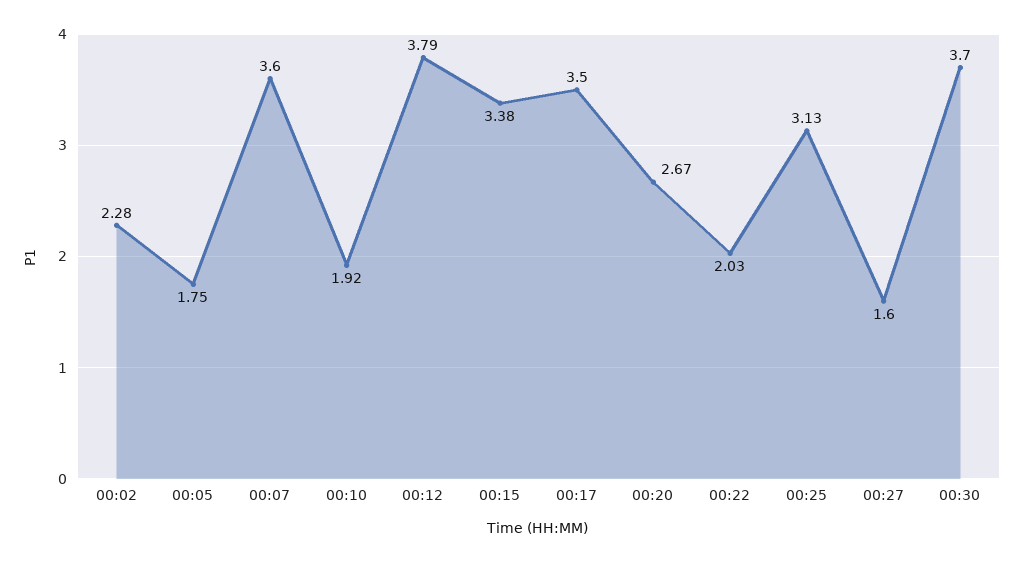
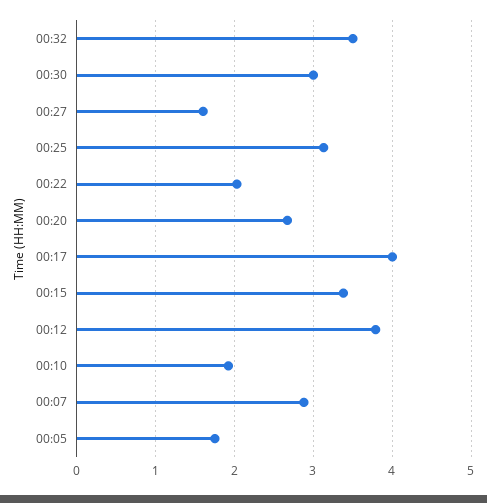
00:02: 2.28 -> none
00:07: 3.6 -> 2.9
00:17: 3.5 -> 4
00:30: 3.7 -> 3
00:32: none -> 3.5

